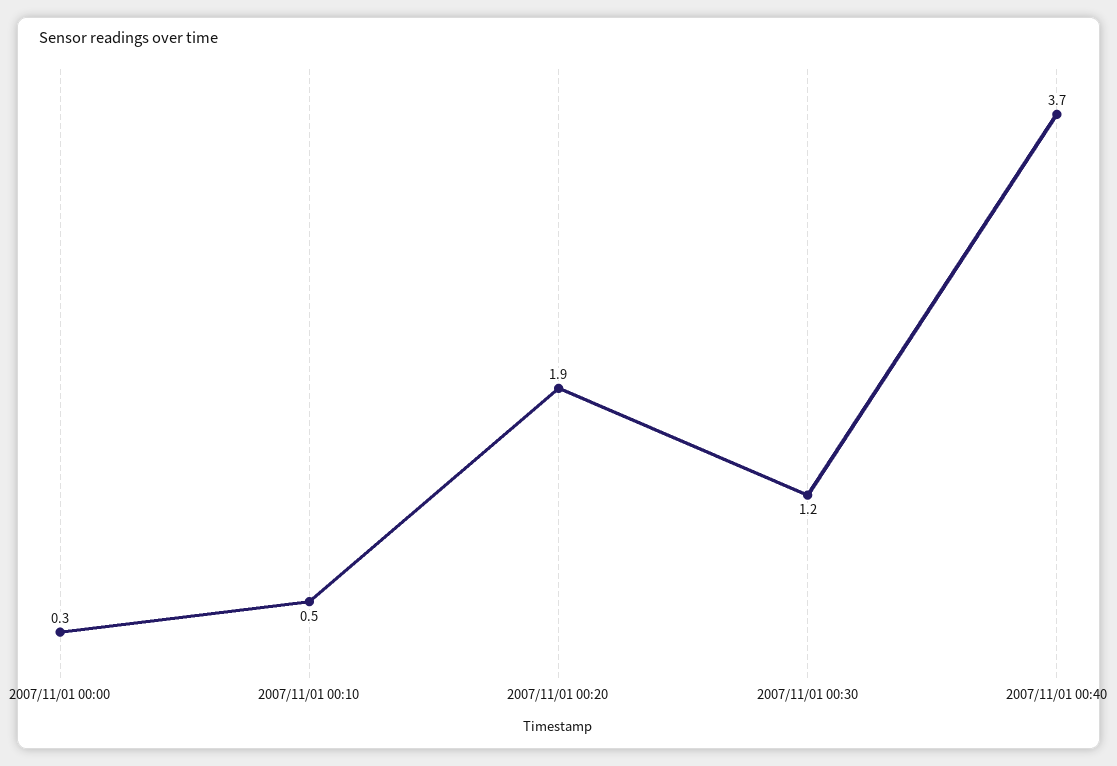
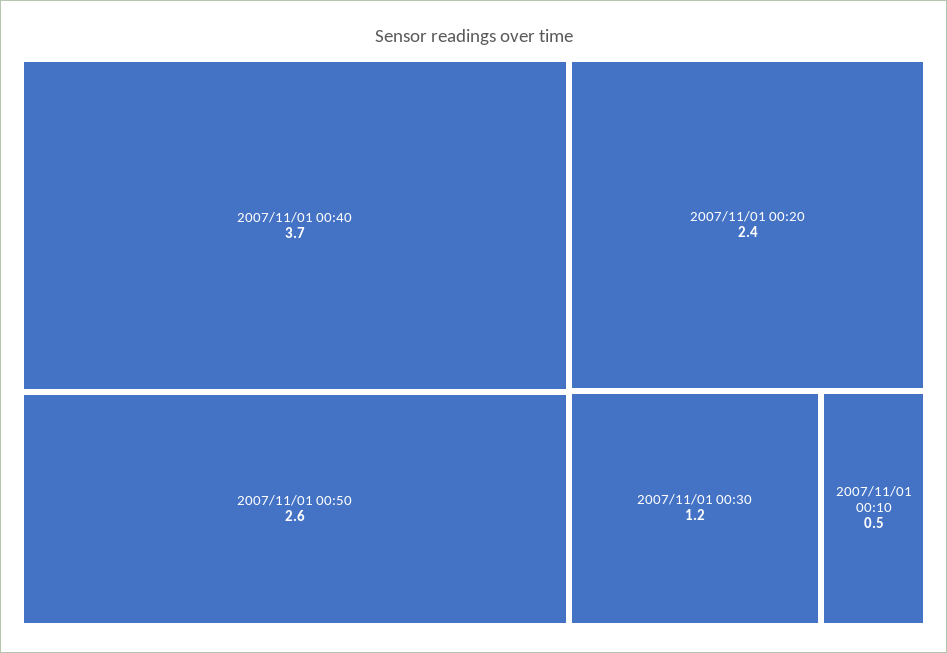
2007/11/01 00:00: 0.3 -> none
2007/11/01 00:20: 1.9 -> 2.4
2007/11/01 00:50: none -> 2.6

